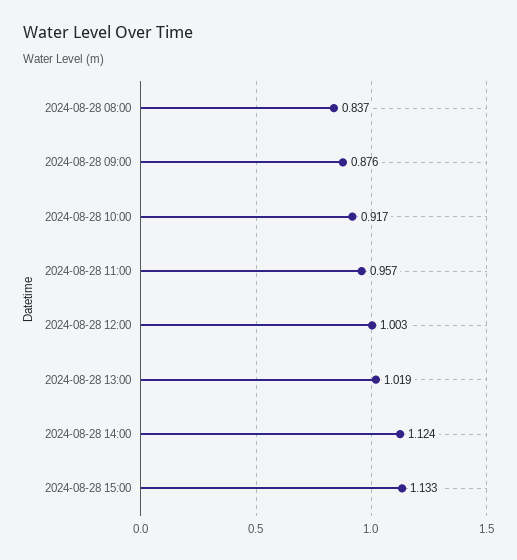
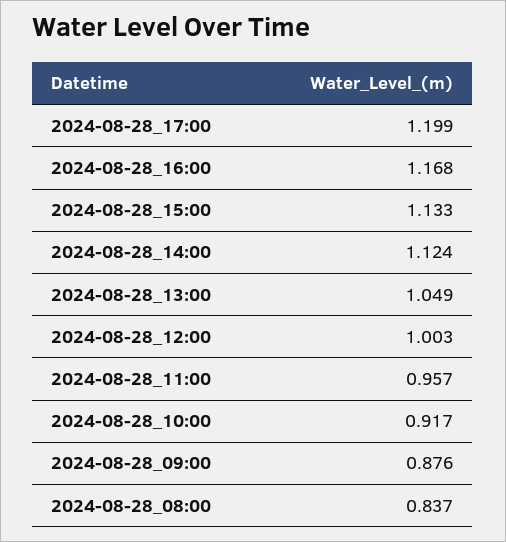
2024-08-28 13:00: 1.019 -> 1.049
2024-08-28_17:00: none -> 1.199
2024-08-28_16:00: none -> 1.168

